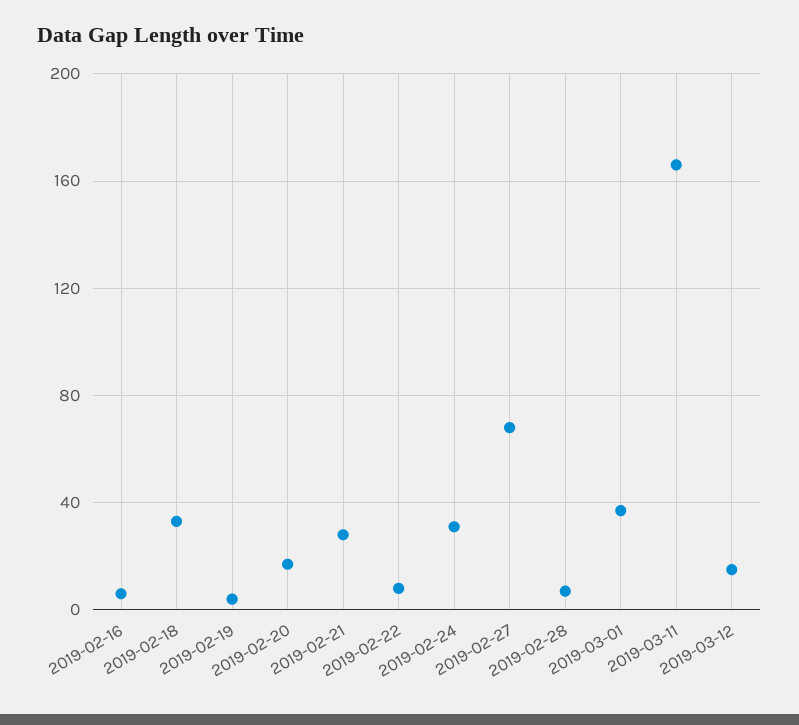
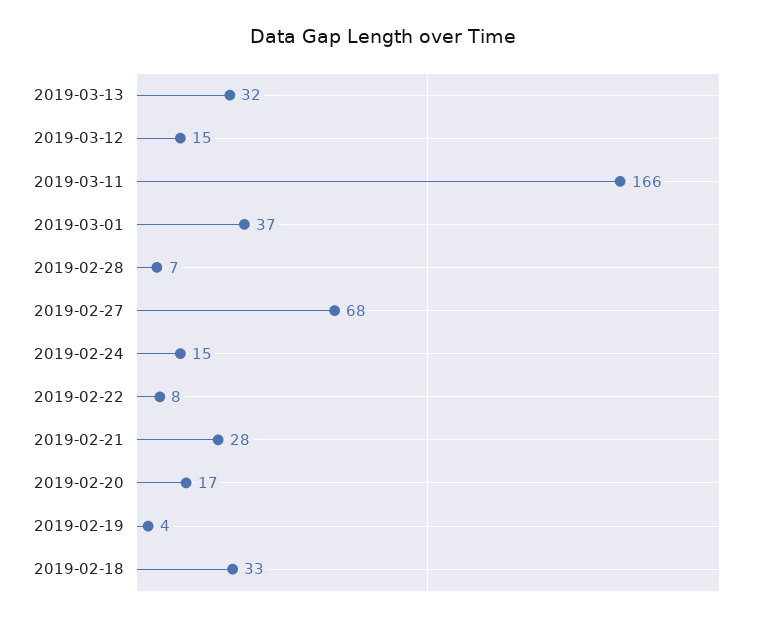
2019-02-16: 5 -> none
2019-02-24: 30 -> 15
2019-03-13: none -> 32

